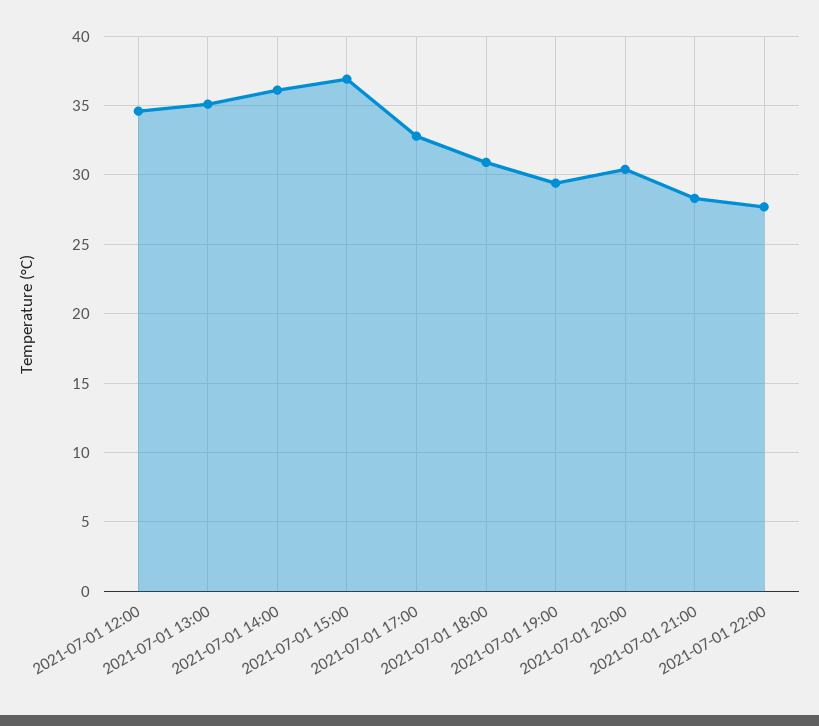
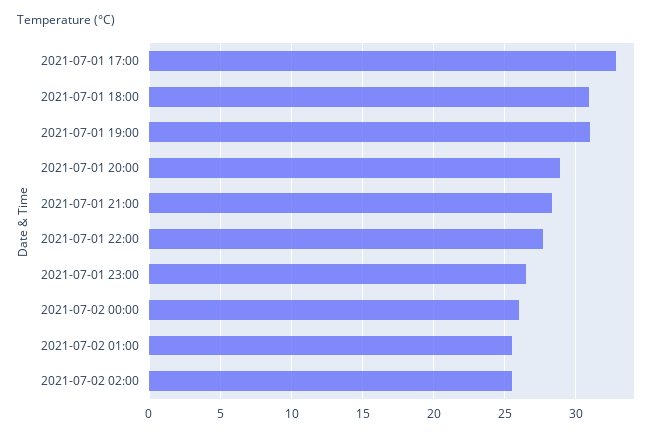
2021-07-01 12:00: 34.5 -> none
2021-07-01 13:00: 35 -> none
2021-07-01 14:00: 36 -> none
2021-07-01 15:00: 37 -> none
2021-07-01 19:00: 29.5 -> 31
2021-07-01 20:00: 30.5 -> 29
2021-07-01 23:00: none -> 26.5
2021-07-02 00:00: none -> 26
2021-07-02 01:00: none -> 25.5
2021-07-02 02:00: none -> 25.5

